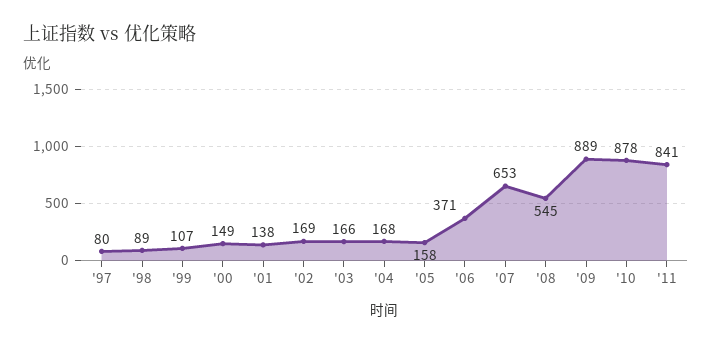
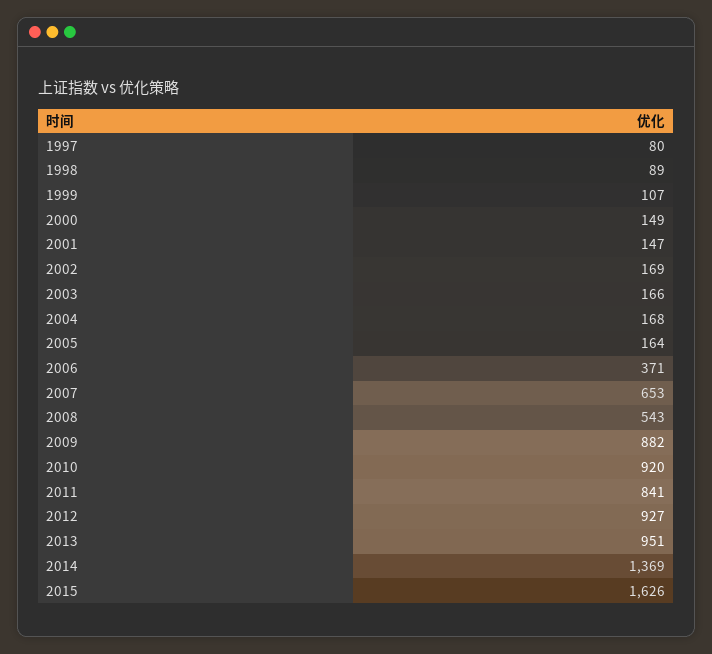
'01: 138 -> 147
'05: 158 -> 164
'08: 545 -> 543
'09: 889 -> 882
'10: 878 -> 920
2012: none -> 927
2013: none -> 951
2014: none -> 1369
2015: none -> 1626

